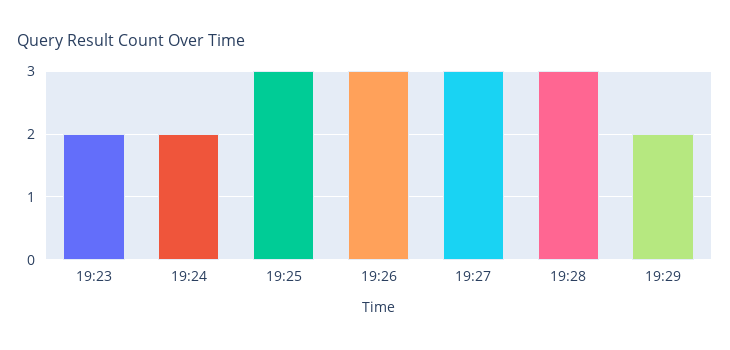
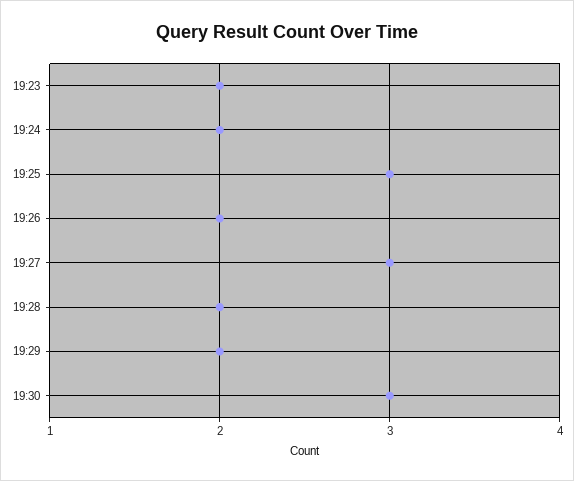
19:26: 3 -> 2
19:28: 3 -> 2
19:30: none -> 3

